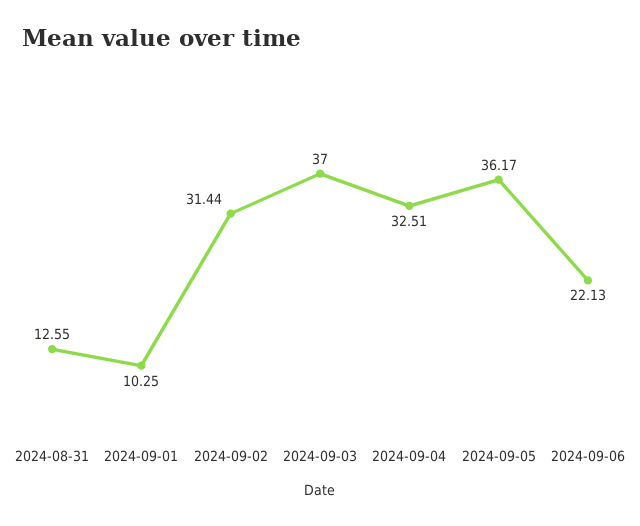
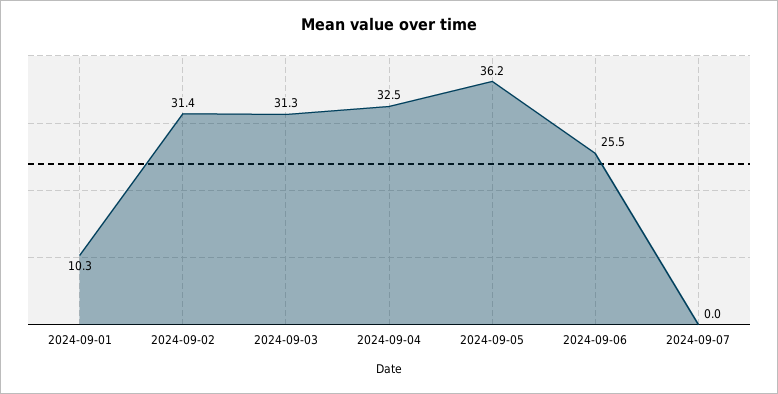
2024-08-31: 12.55 -> none
2024-09-03: 37 -> 31.3
2024-09-06: 22.13 -> 25.5
2024-09-07: none -> 0

